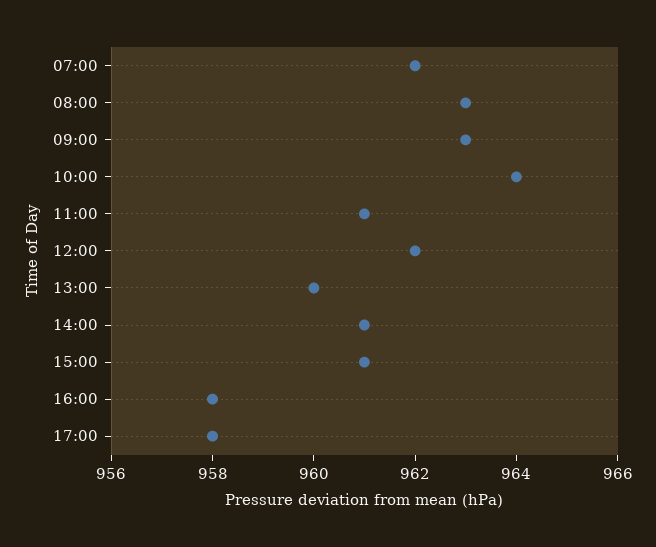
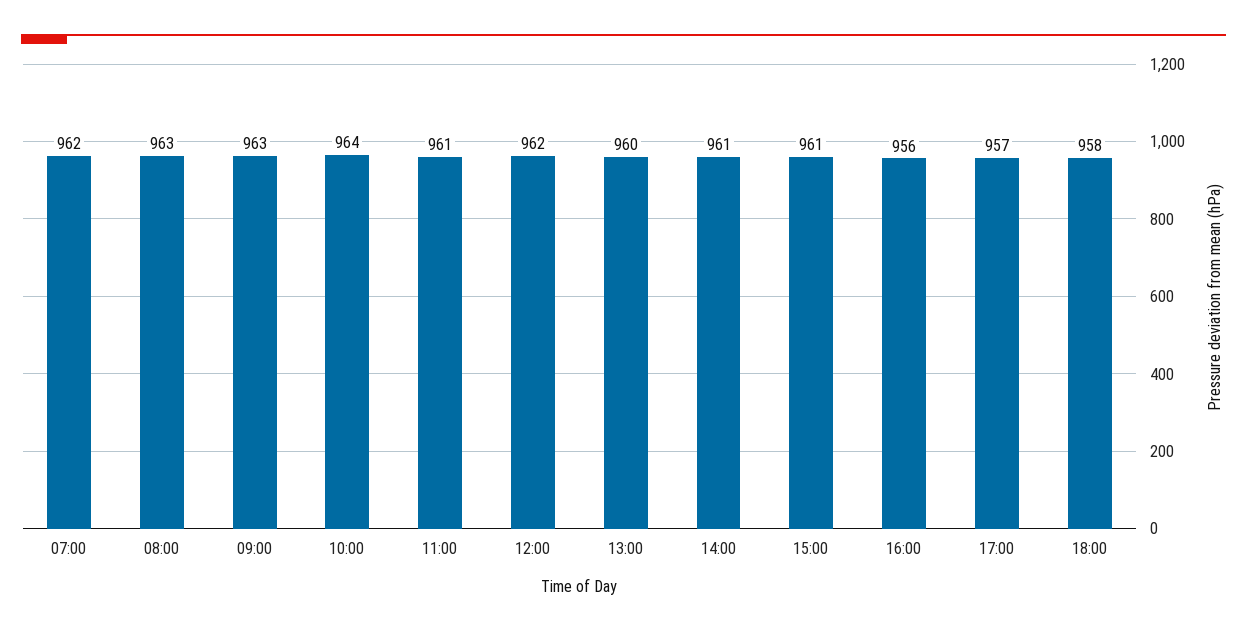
16:00: 958 -> 956
17:00: 958 -> 957
18:00: none -> 958

